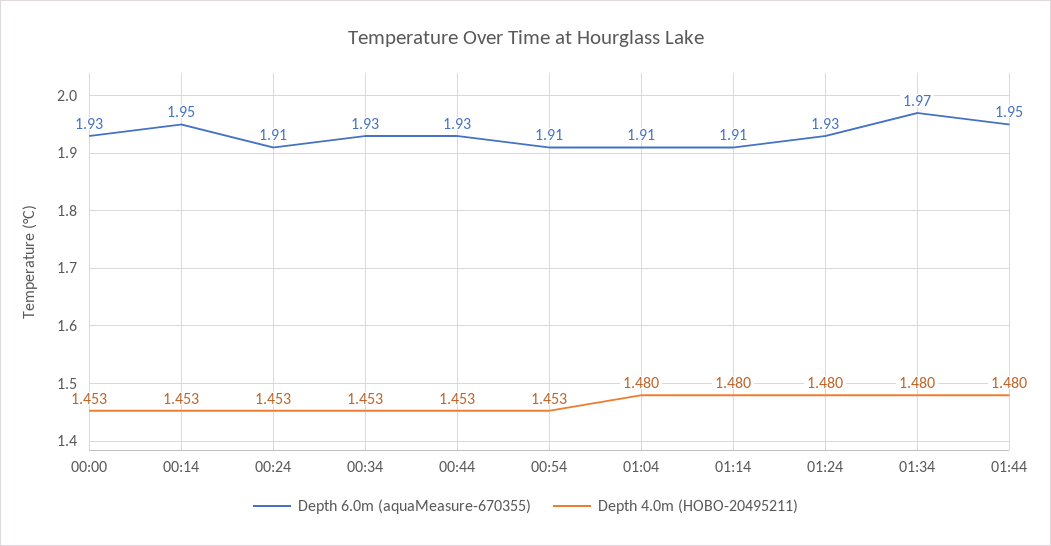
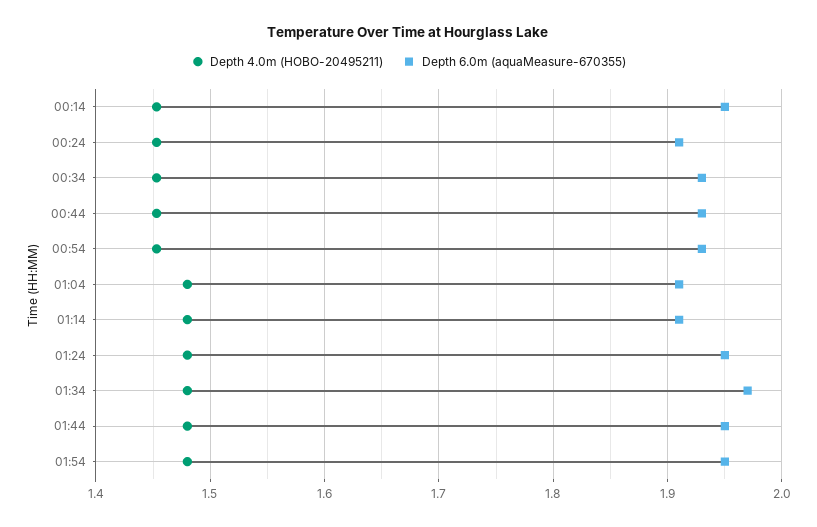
Depth 6.0m (aquaMeasure-670355), 00:00: 1.93 -> none
Depth 4.0m (HOBO-20495211), 00:00: 1.453 -> none
Depth 6.0m (aquaMeasure-670355), 00:54: 1.91 -> 1.93
Depth 6.0m (aquaMeasure-670355), 01:24: 1.93 -> 1.95
Depth 4.0m (HOBO-20495211), 01:54: none -> 1.48
Depth 6.0m (aquaMeasure-670355), 01:54: none -> 1.95

